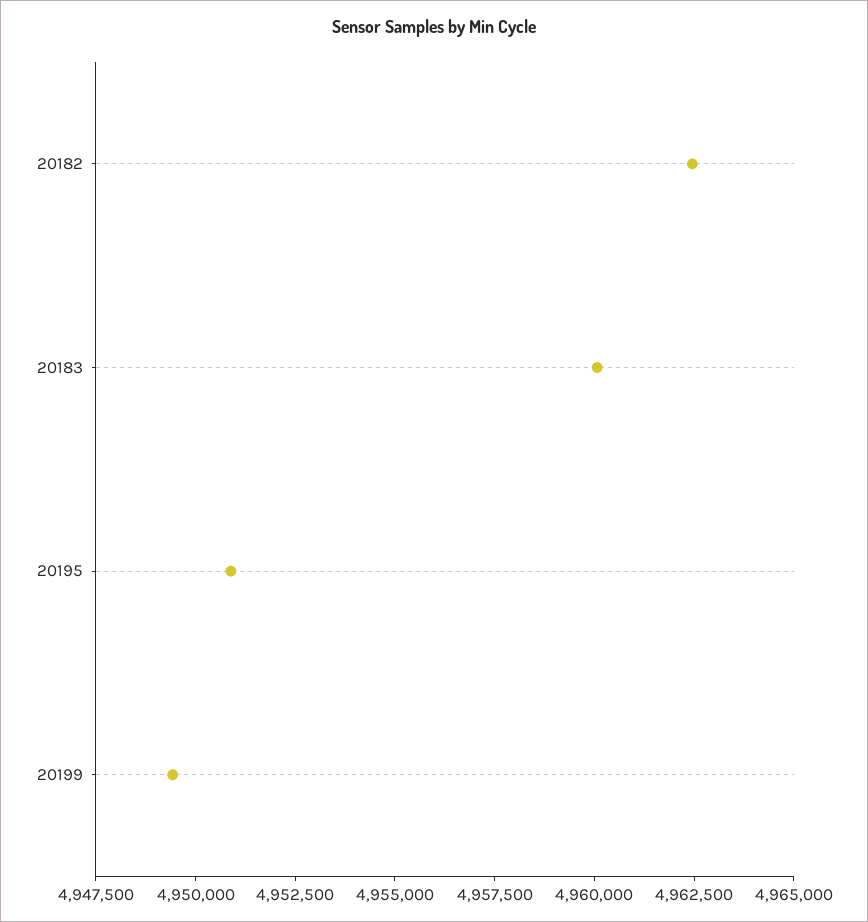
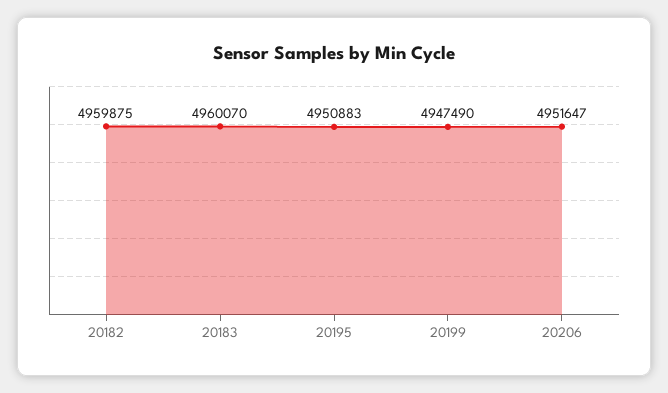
20182: 4962500 -> 4959875
20199: 4949500 -> 4947490
20206: none -> 4951647

